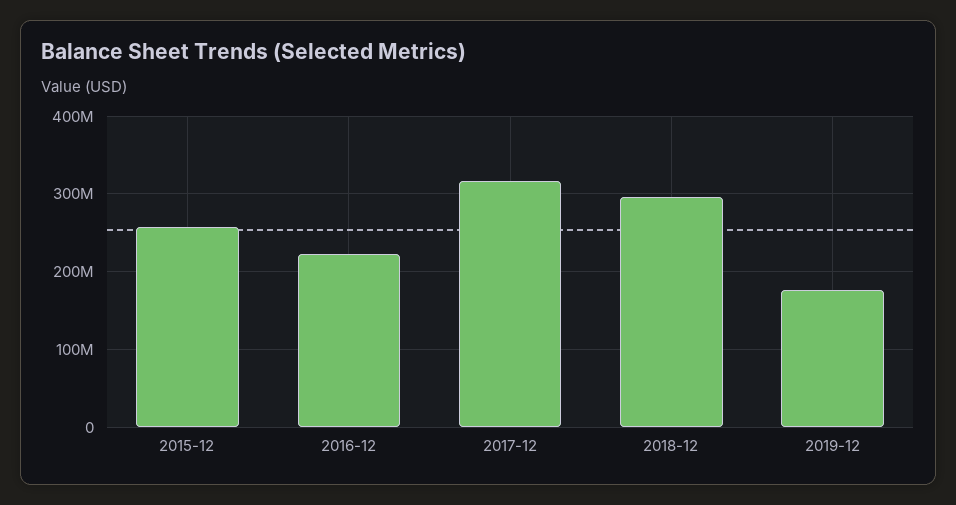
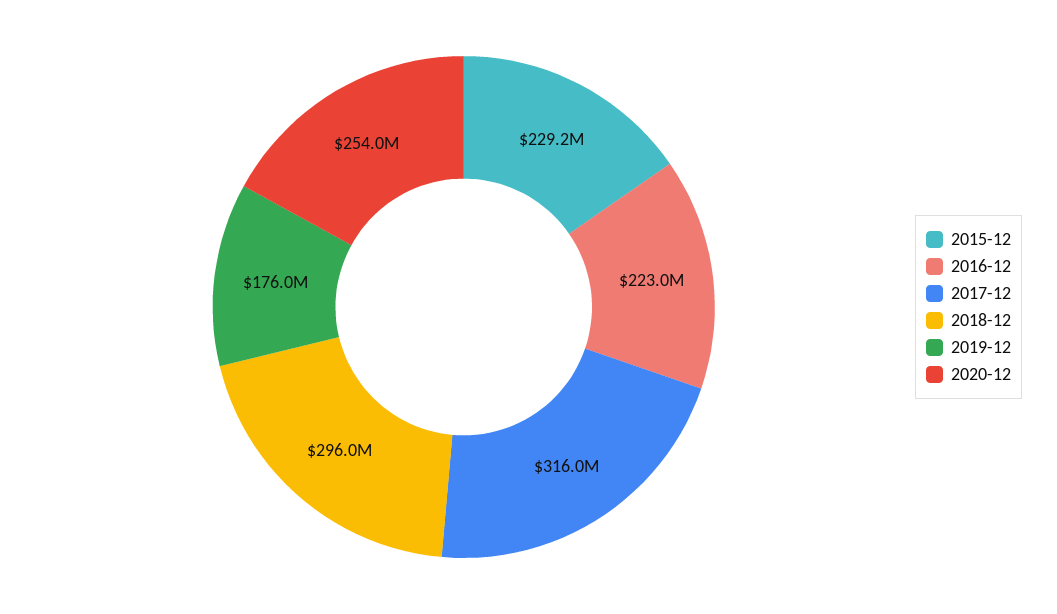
2015-12: 260000000 -> 229200000
2020-12: none -> 254000000

